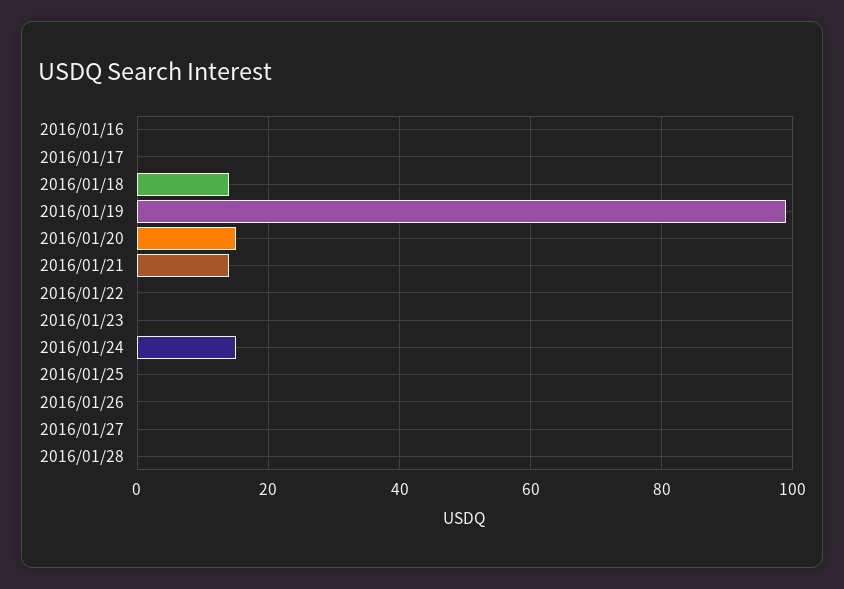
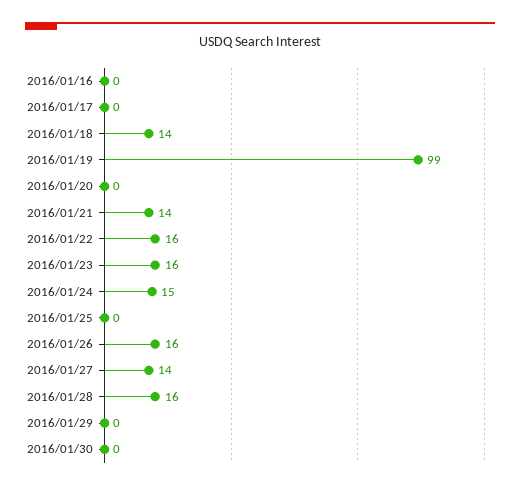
2016/01/20: 15 -> 0
2016/01/22: 0 -> 16
2016/01/23: 0 -> 16
2016/01/26: 0 -> 16
2016/01/27: 0 -> 14
2016/01/28: 0 -> 16
2016/01/29: none -> 0
2016/01/30: none -> 0

